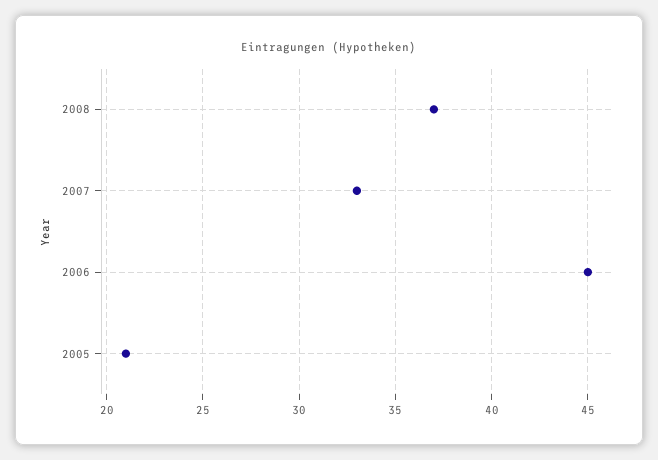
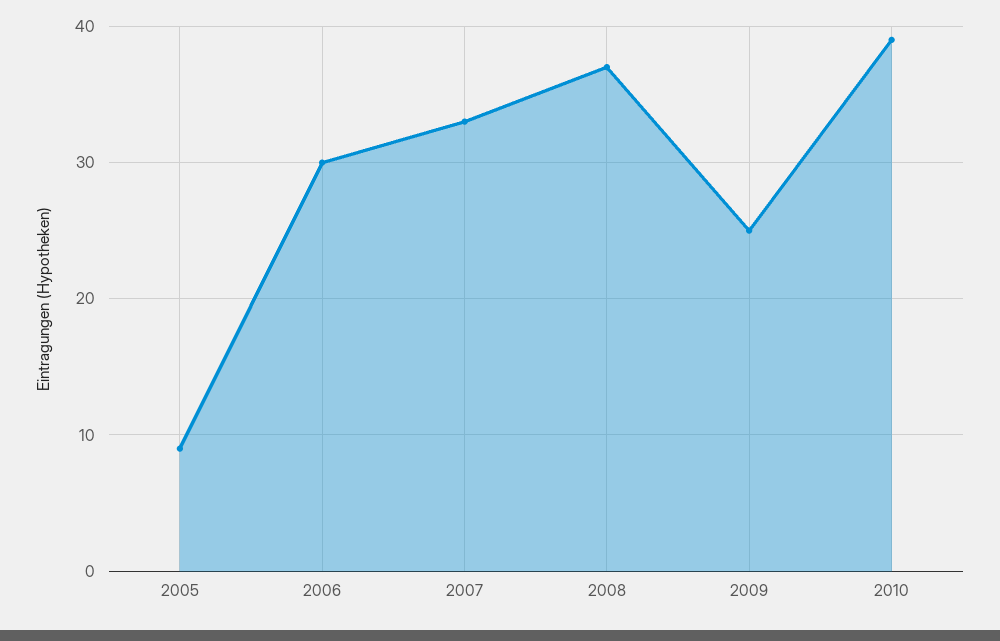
2006: 45 -> 30
2005: 21 -> 9
2009: none -> 25
2010: none -> 39

